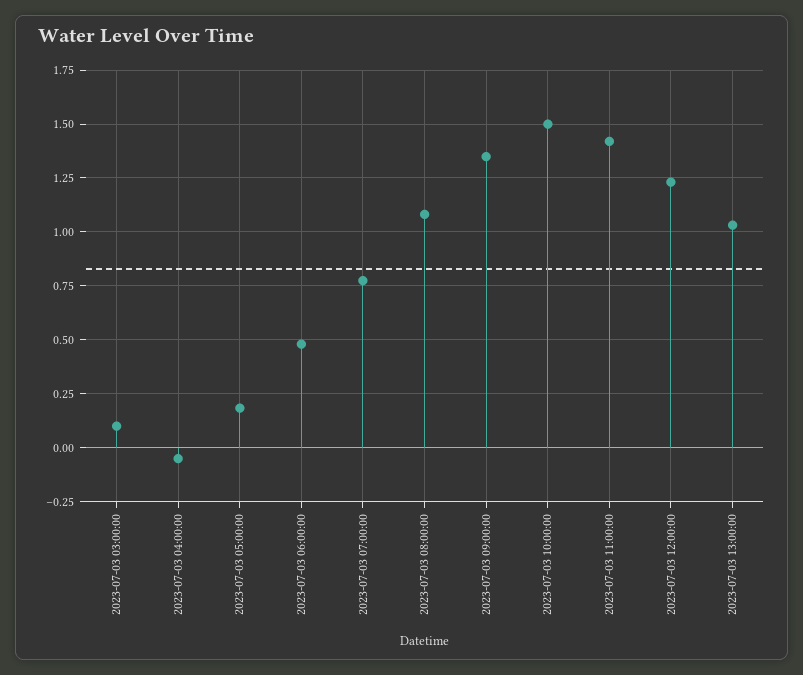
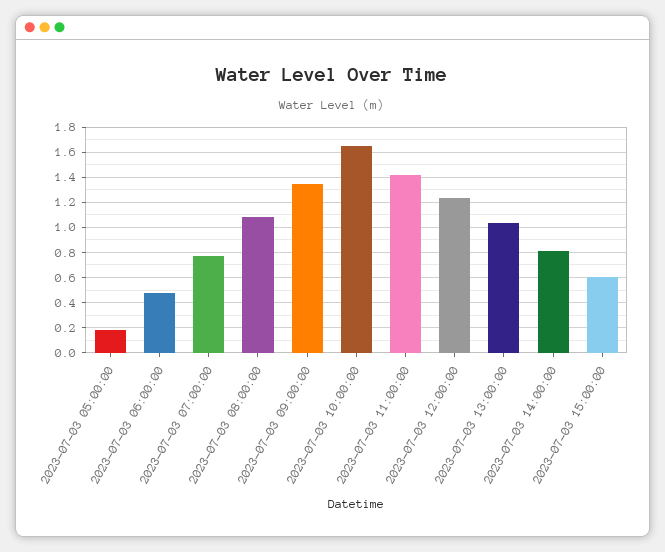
2023-07-03 03:00:00: 0.1 -> none
2023-07-03 04:00:00: -0.05 -> none
2023-07-03 10:00:00: 1.5 -> 1.65
2023-07-03 14:00:00: none -> 0.8
2023-07-03 15:00:00: none -> 0.6

